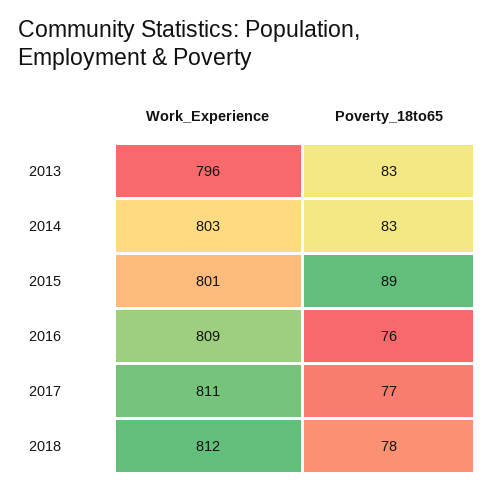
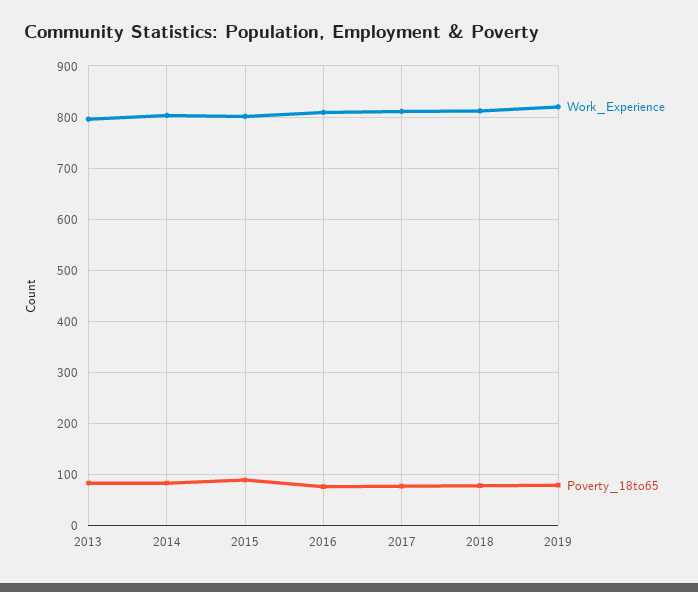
Work_Experience, 2019: none -> 820
Poverty_18to65, 2019: none -> 80

